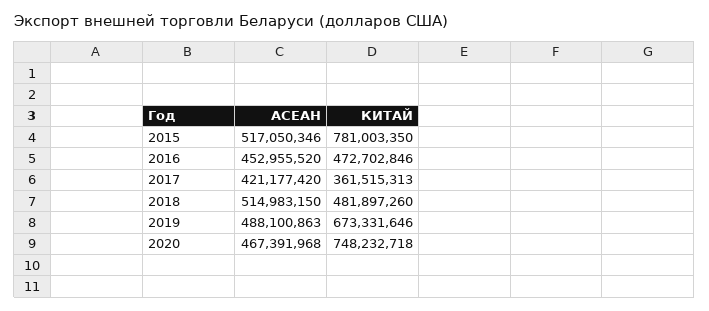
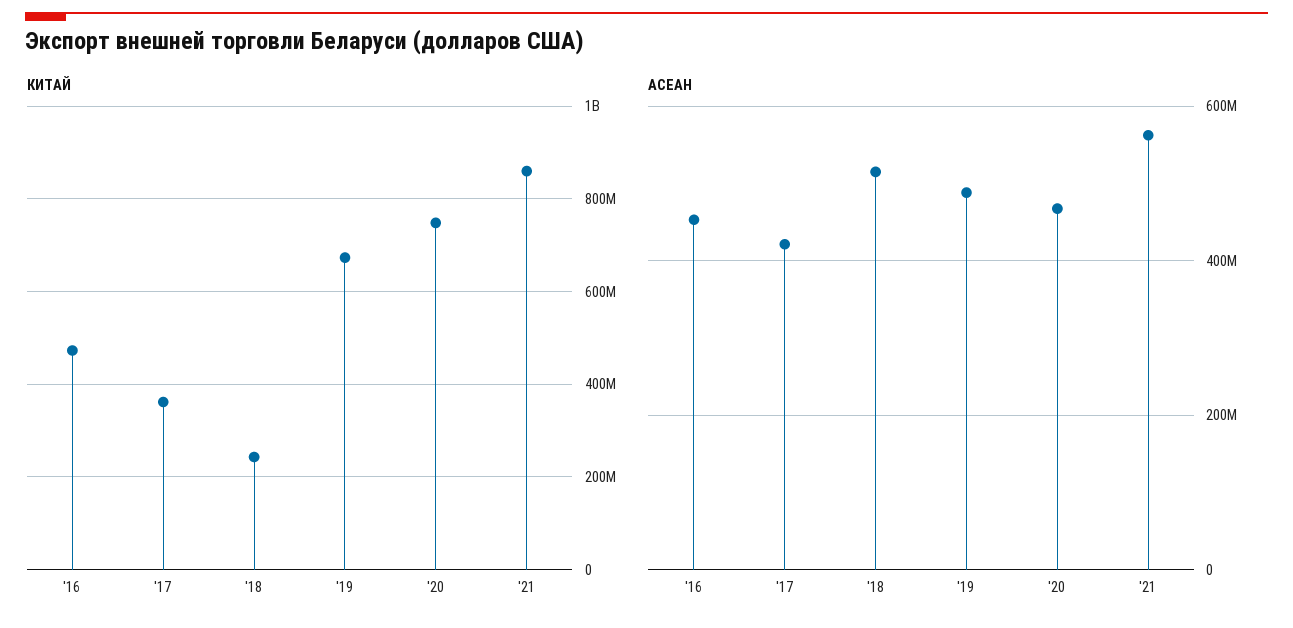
АСЕАН, 2015: 517050346 -> none
КИТАЙ, 2015: 781003350 -> none
КИТАЙ, 2018: 481897260 -> 240000000
КИТАЙ, '21: none -> 860000000
АСЕАН, '21: none -> 560000000

